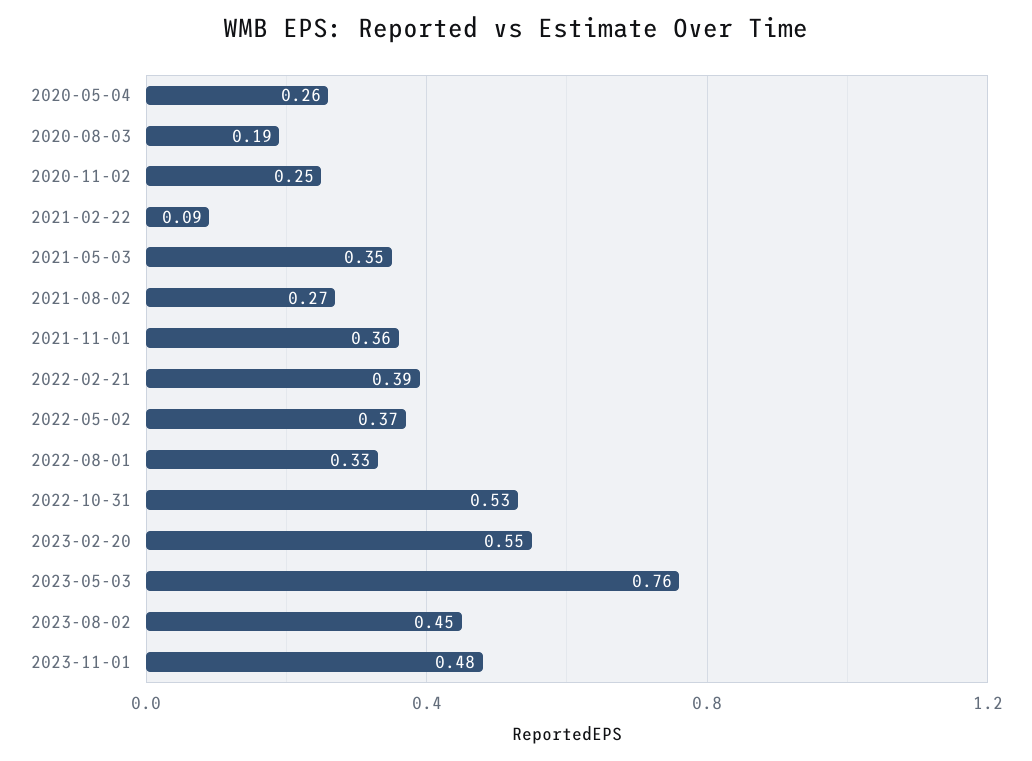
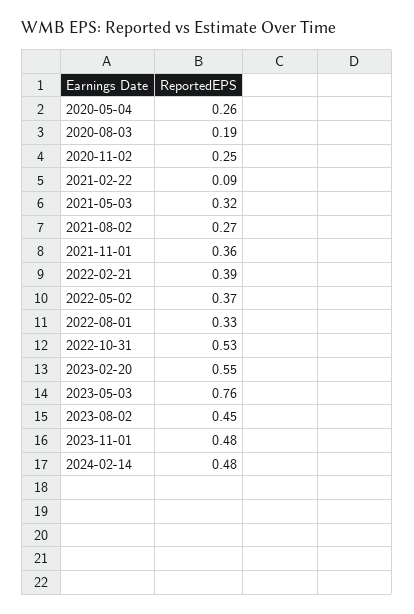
2021-05-03: 0.35 -> 0.32
2024-02-14: none -> 0.48

